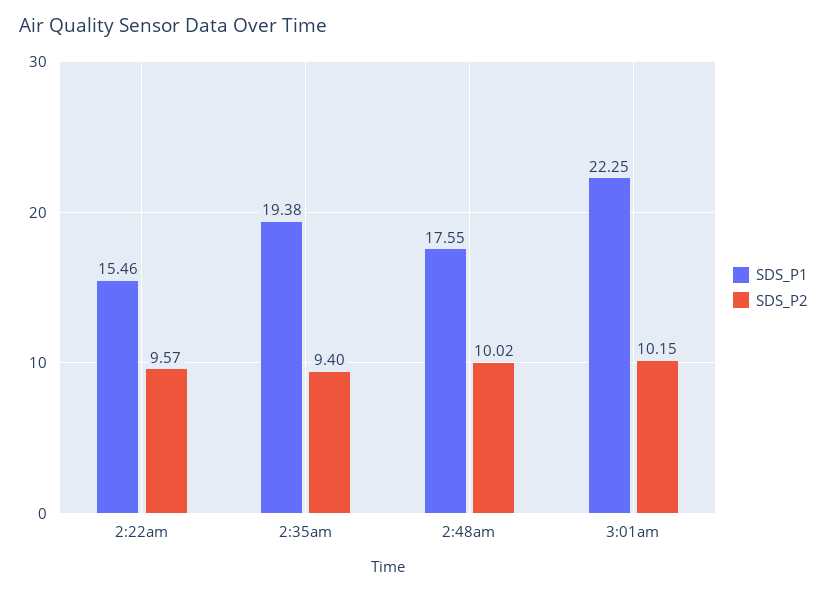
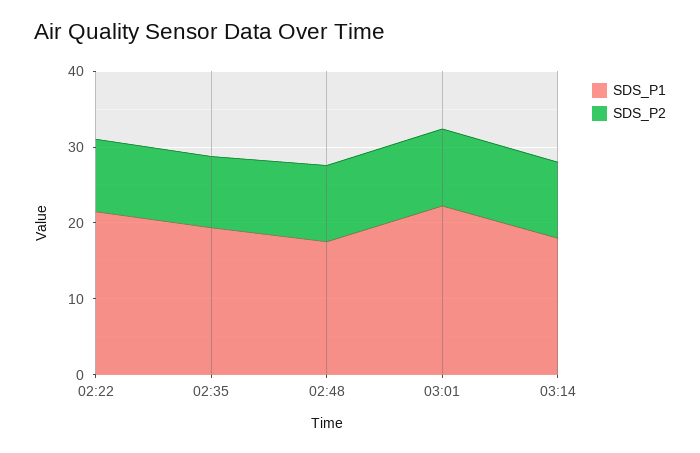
SDS_P1, 2:22am: 15.46 -> 22
SDS_P1, 03:14: none -> 18
SDS_P2, 03:14: none -> 10

